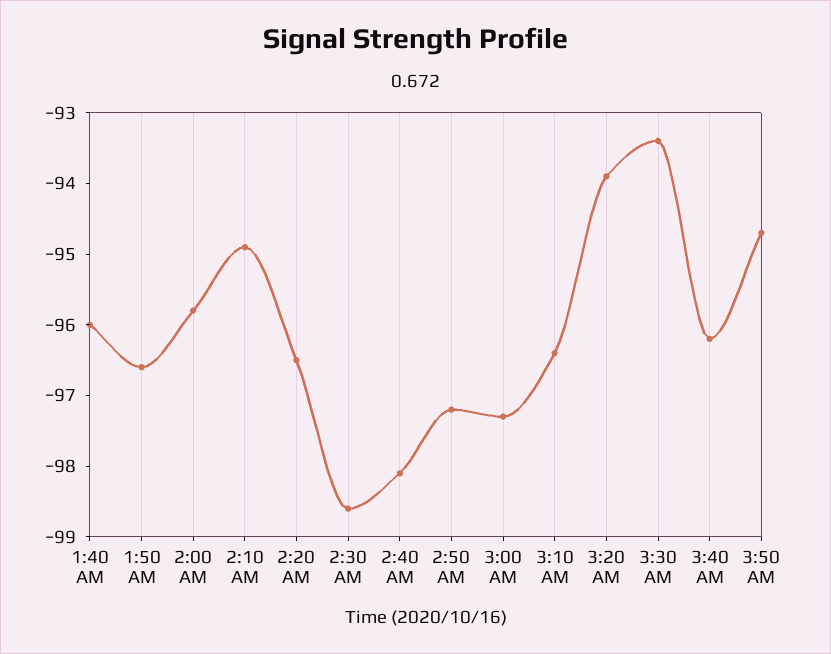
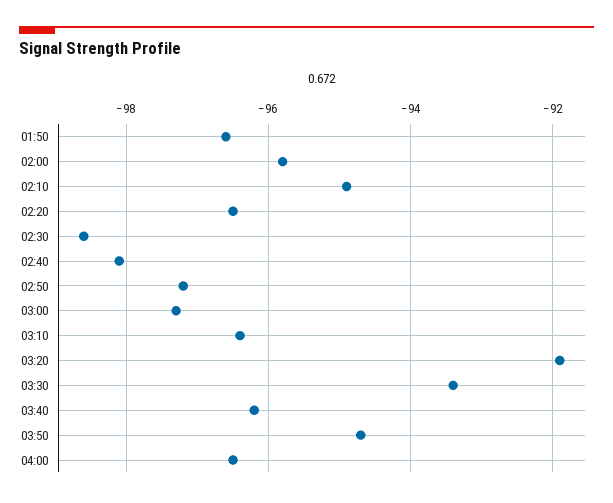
1:40 AM: -96 -> none
3:20 AM: -94 -> -92
04:00: none -> -96.5

